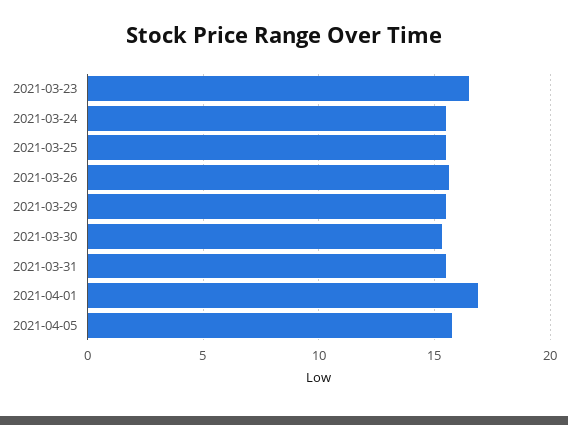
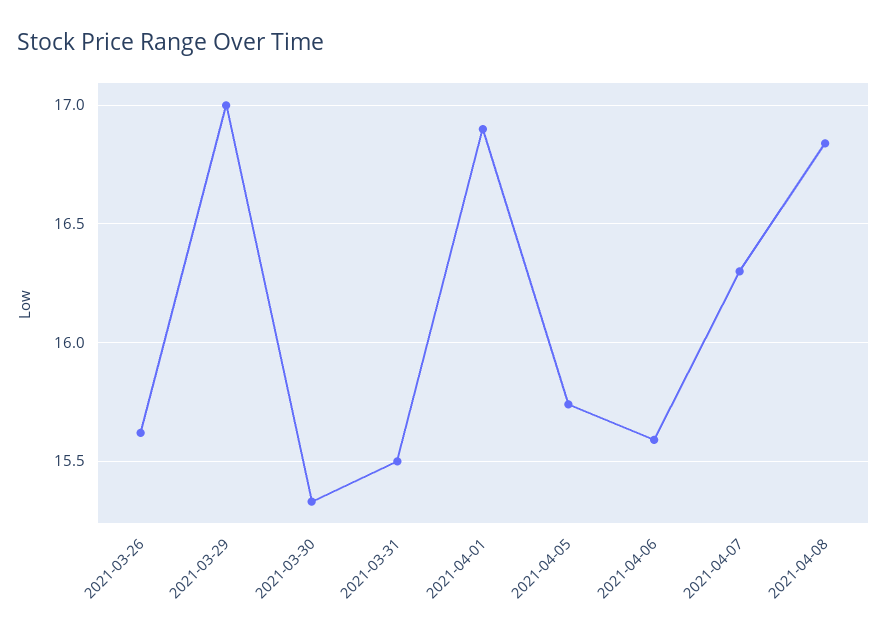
2021-03-23: 16.5 -> none
2021-03-24: 15.5 -> none
2021-03-25: 15.5 -> none
2021-03-29: 15.5 -> 17
2021-04-06: none -> 15.6
2021-04-07: none -> 16.3
2021-04-08: none -> 16.85

